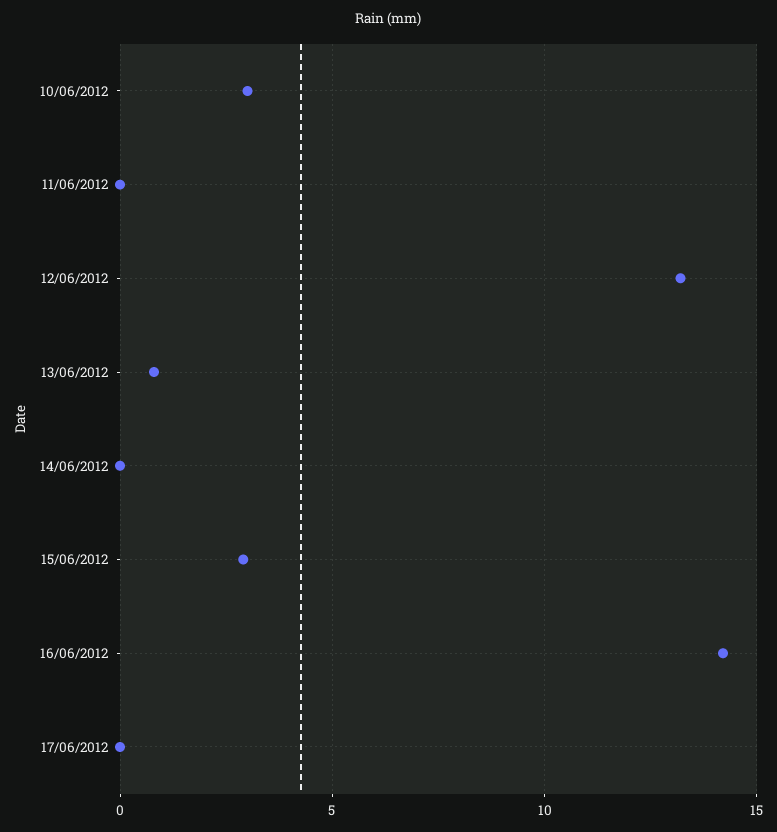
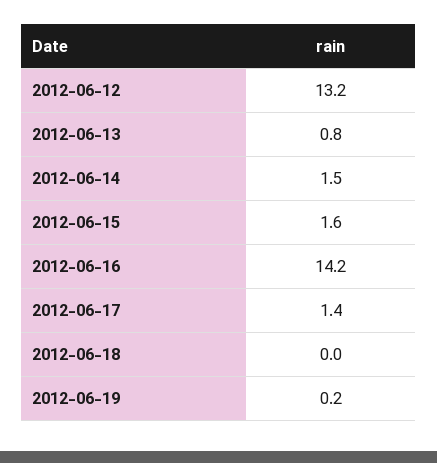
10/06/2012: 3 -> none
11/06/2012: 0 -> none
14/06/2012: 0 -> 1.5
15/06/2012: 3 -> 1.6
17/06/2012: 0 -> 1.4
2012-06-18: none -> 0
2012-06-19: none -> 0.2

